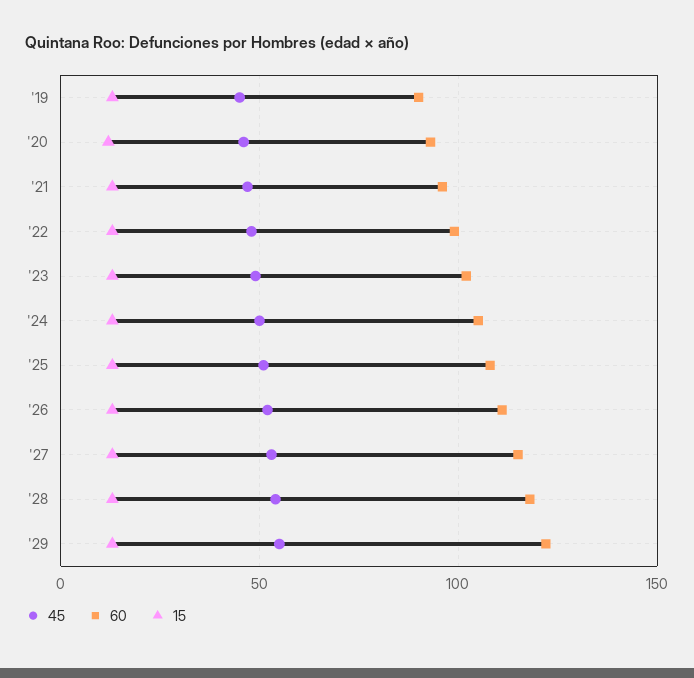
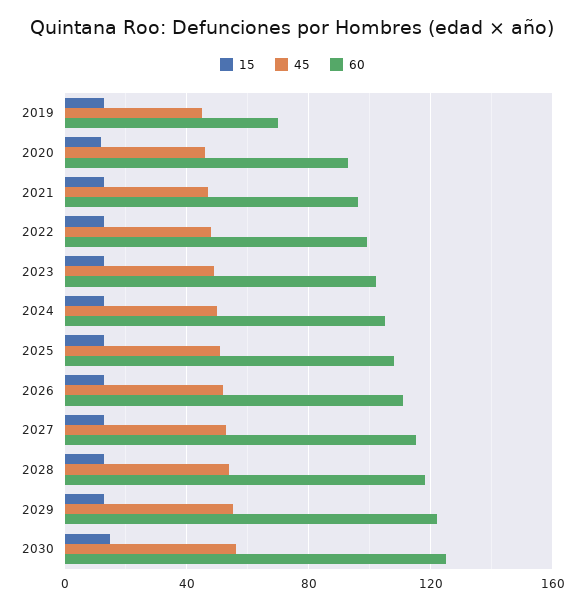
60, '19: 90 -> 70
15, 2030: none -> 15
45, 2030: none -> 55
60, 2030: none -> 125

